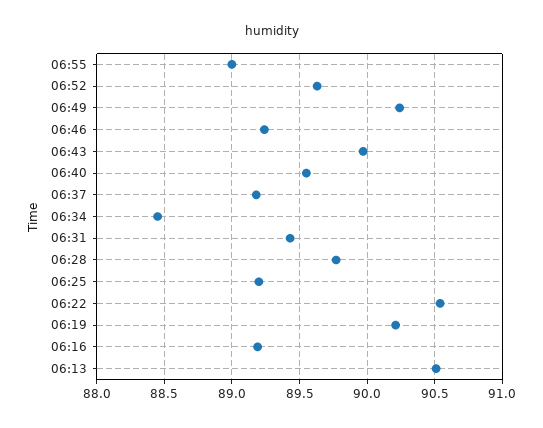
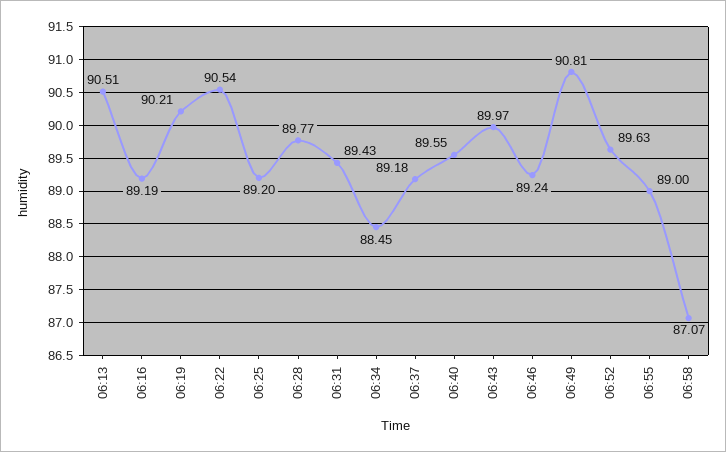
06:49: 90.25 -> 90.81
06:58: none -> 87.07

